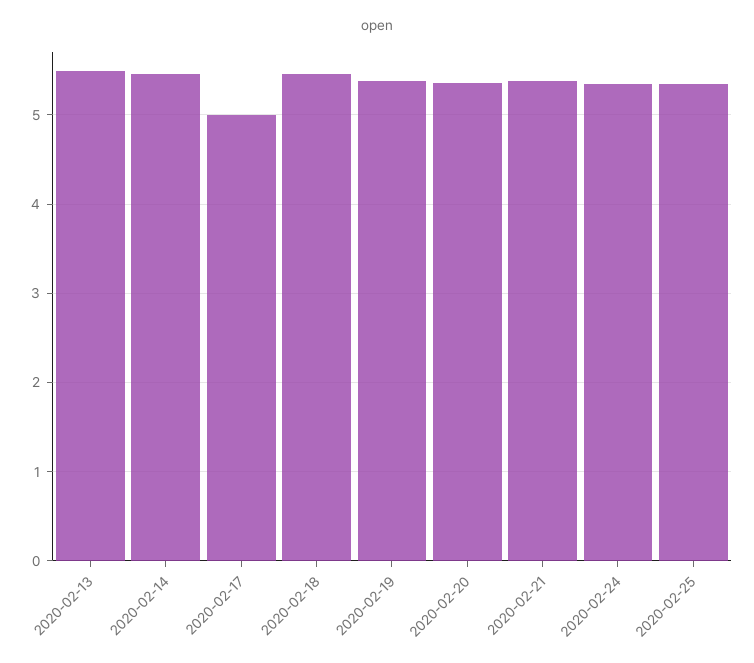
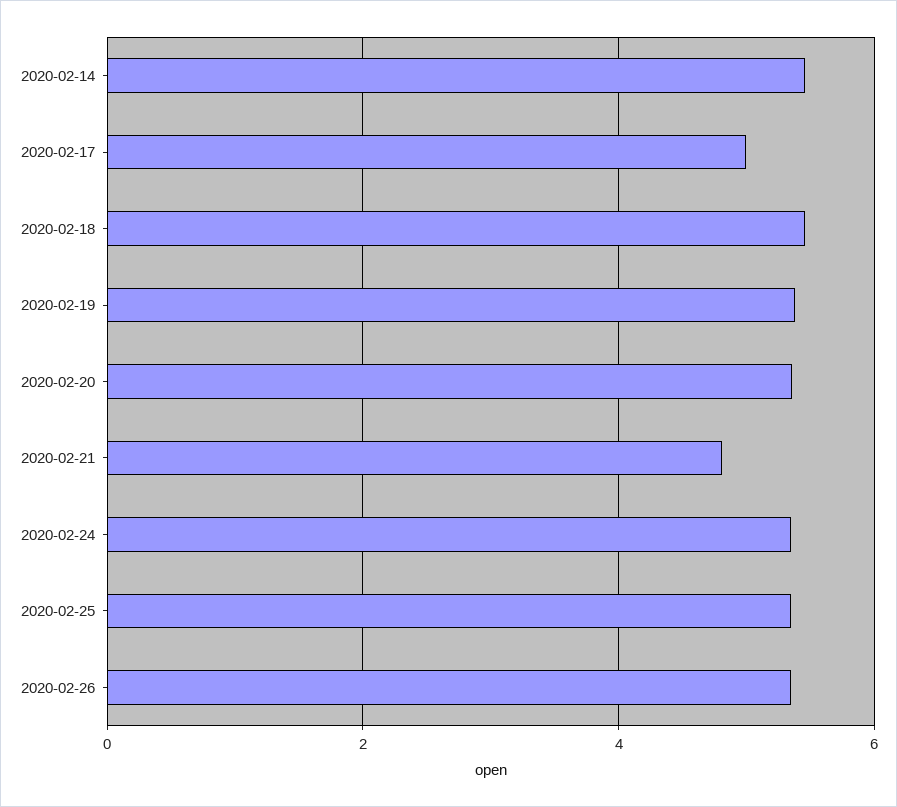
2020-02-13: 5.5 -> none
2020-02-21: 5.4 -> 4.8
2020-02-26: none -> 5.4

